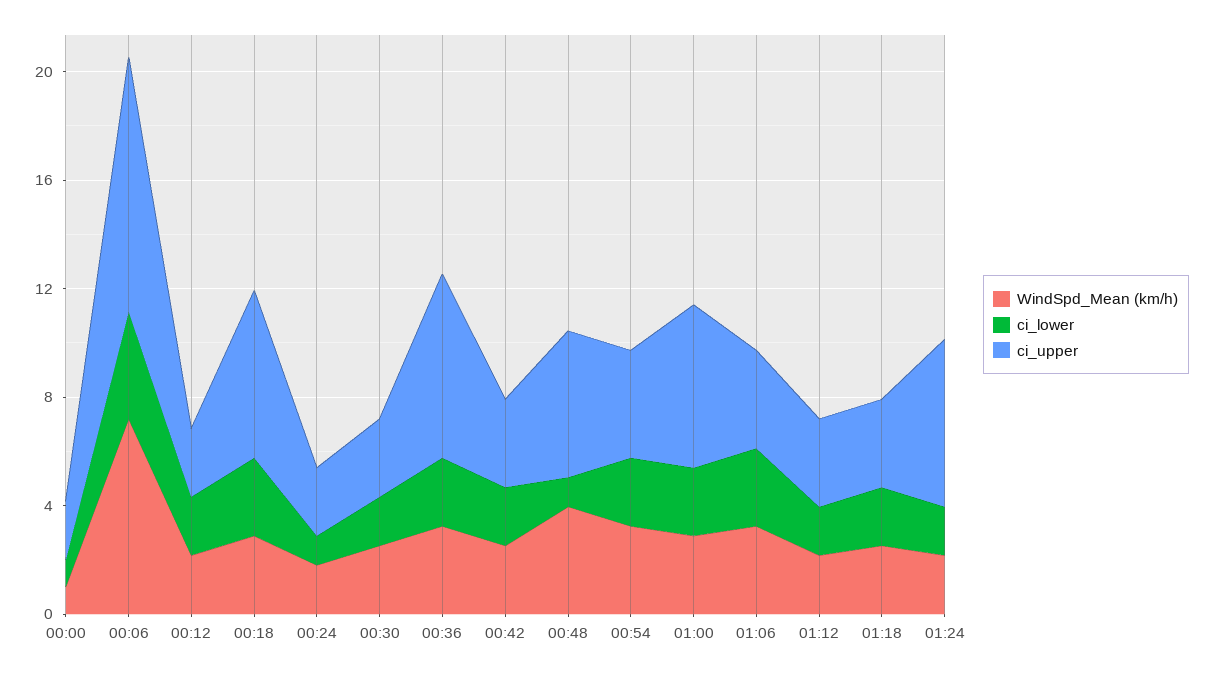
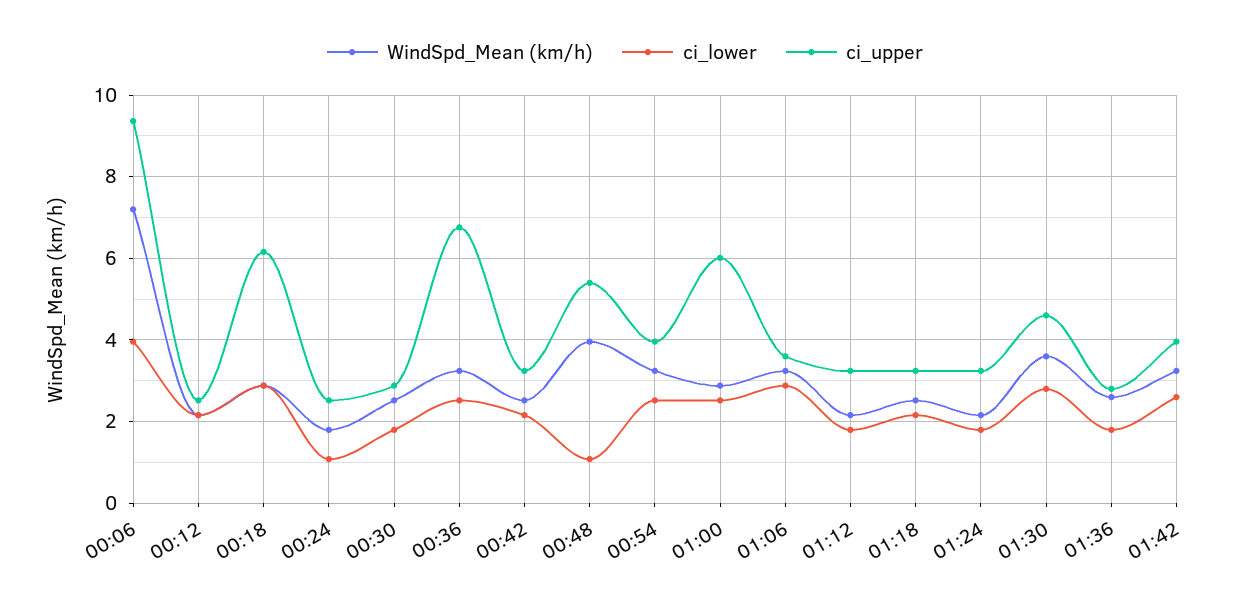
WindSpd_Mean (km/h), 00:00: 1 -> none
ci_lower, 00:00: 1 -> none
ci_upper, 00:00: 2 -> none
ci_upper, 01:24: 6 -> 3.2
WindSpd_Mean (km/h), 01:30: none -> 3.6
ci_lower, 01:30: none -> 2.8
ci_upper, 01:30: none -> 4.6
WindSpd_Mean (km/h), 01:36: none -> 2.6
ci_lower, 01:36: none -> 1.8
ci_upper, 01:36: none -> 2.8
WindSpd_Mean (km/h), 01:42: none -> 3.2
ci_lower, 01:42: none -> 2.6
ci_upper, 01:42: none -> 4

